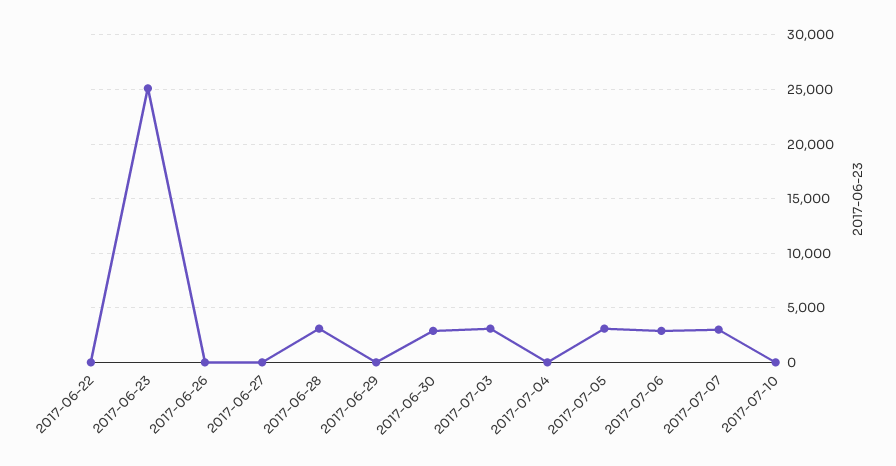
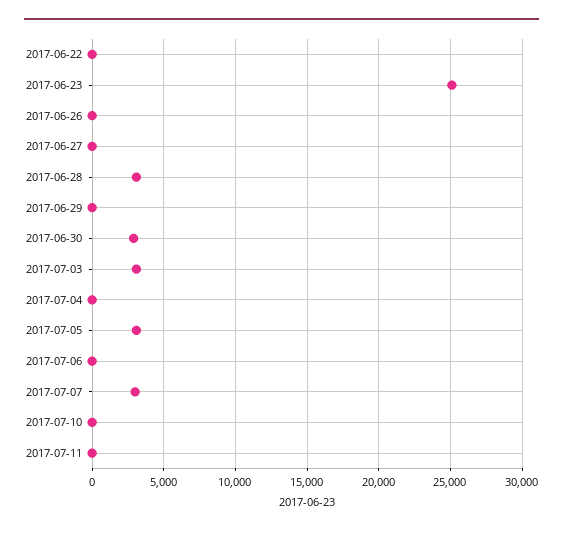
2017-07-06: 3000 -> 0
2017-07-11: none -> 0

